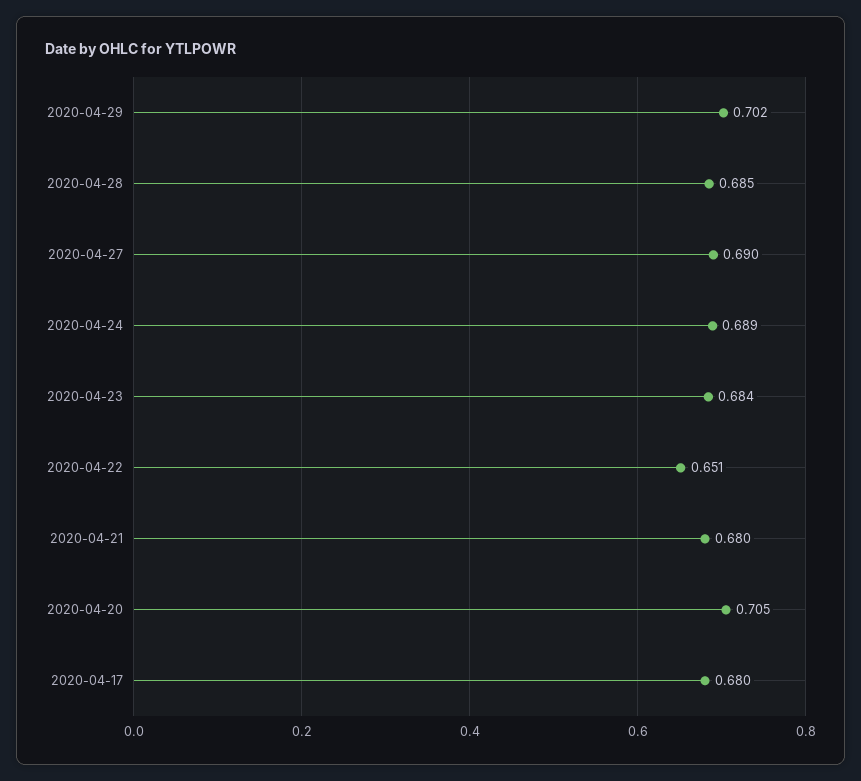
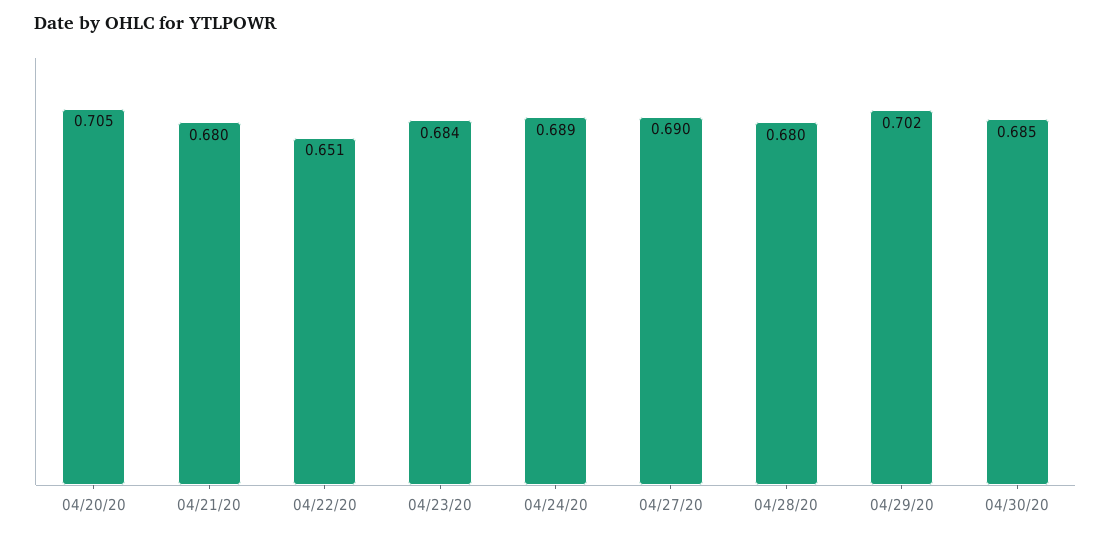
2020-04-28: 0.685 -> 0.68
2020-04-17: 0.68 -> none
04/30/20: none -> 0.685

